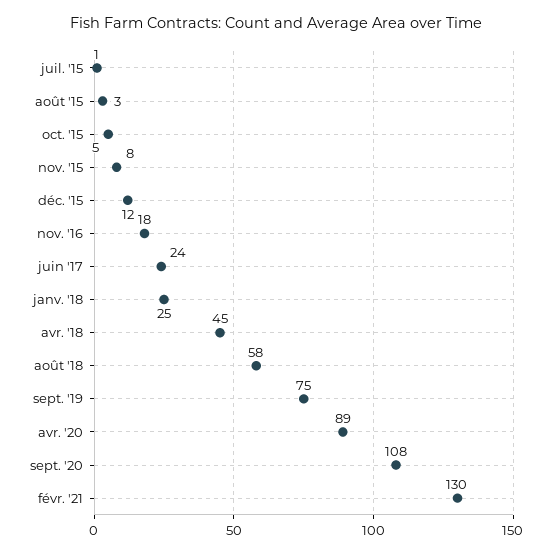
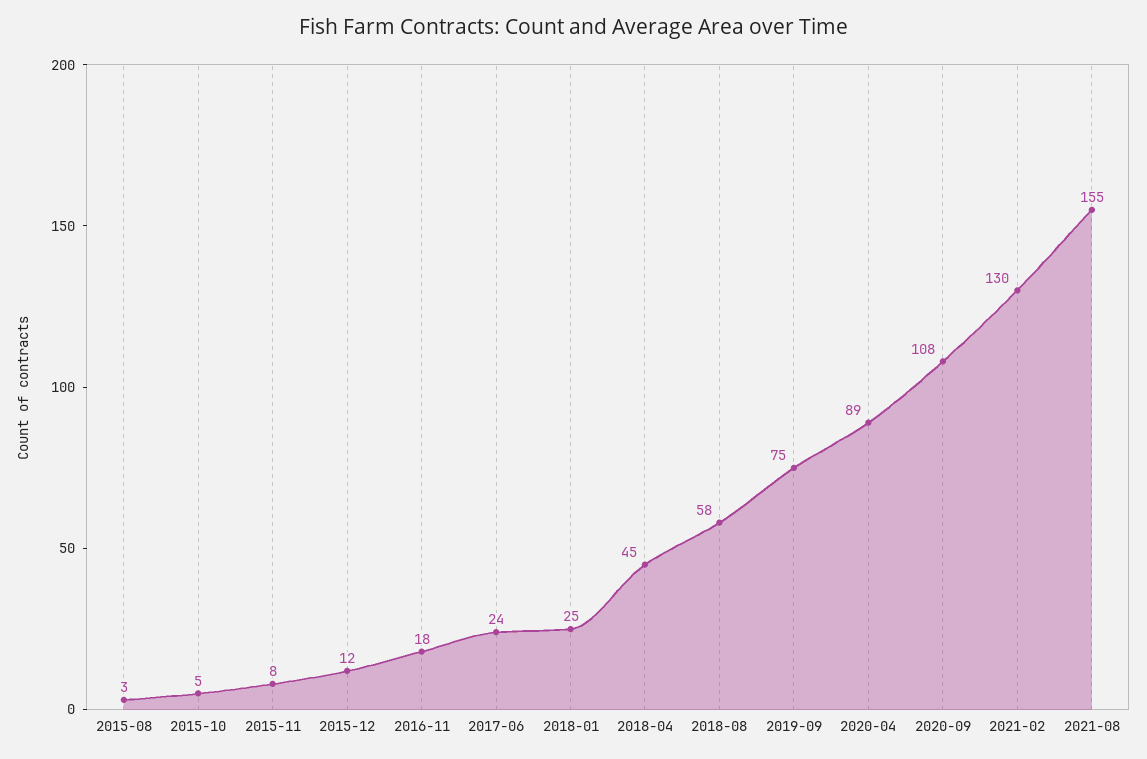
juil. '15: 1 -> none
2021-08: none -> 155

